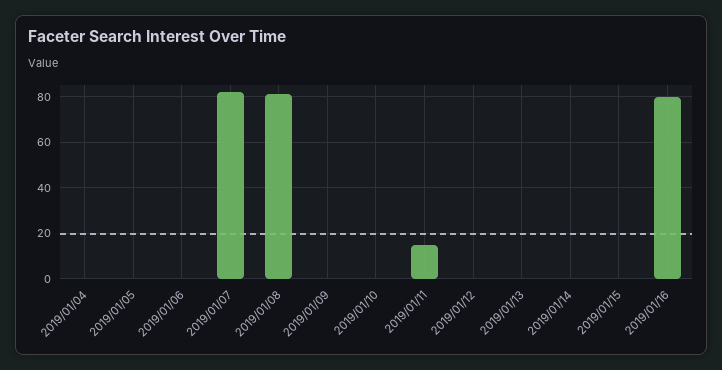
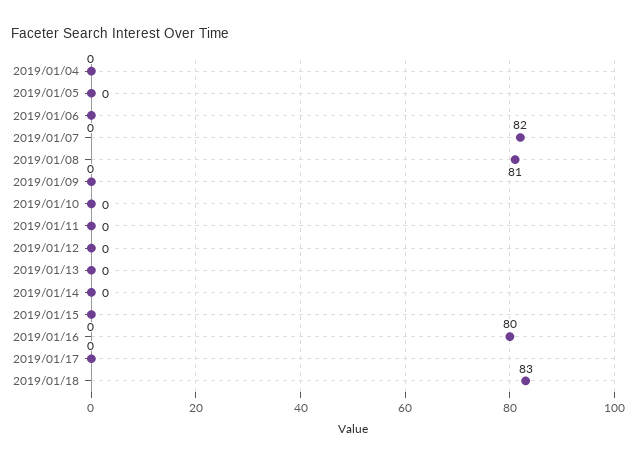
2019/01/11: 15 -> 0
2019/01/17: none -> 0
2019/01/18: none -> 83

